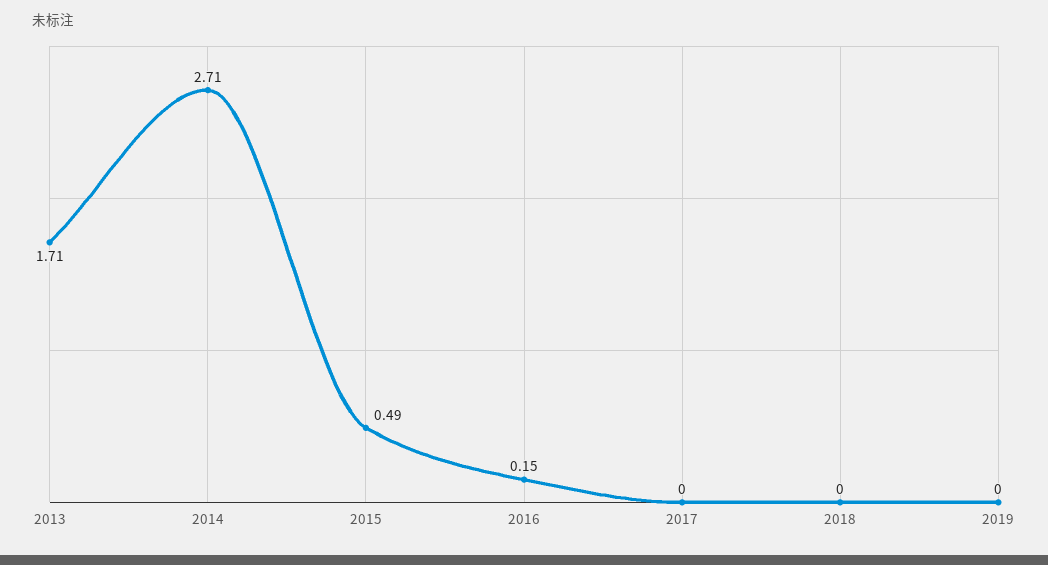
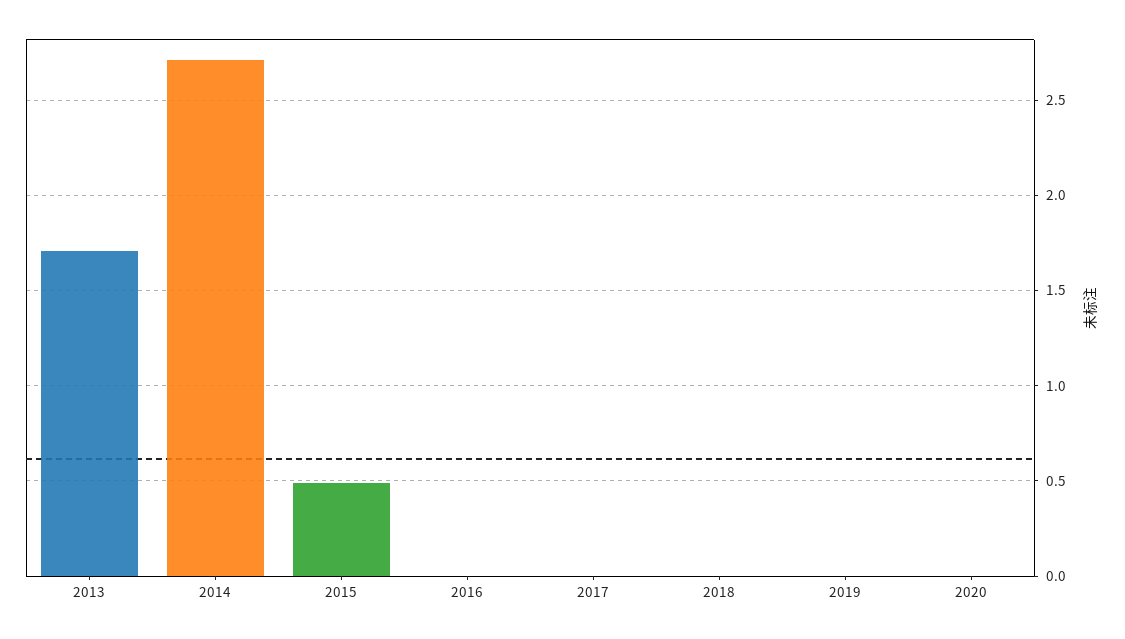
2016: 0.15 -> 0
2020: none -> 0

